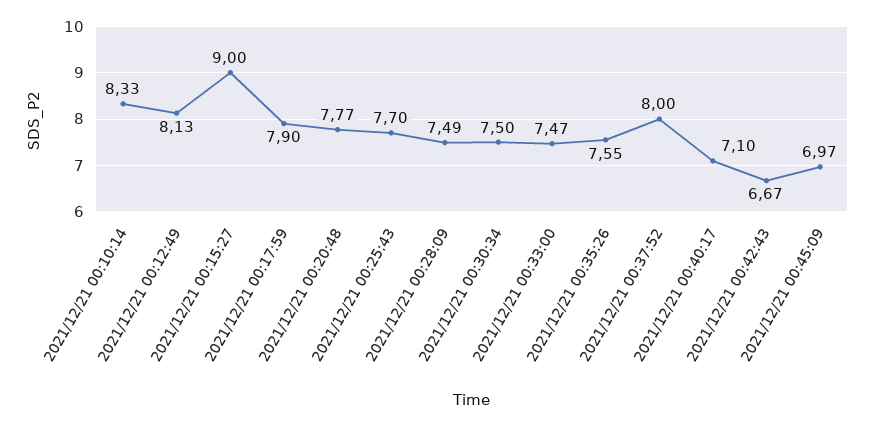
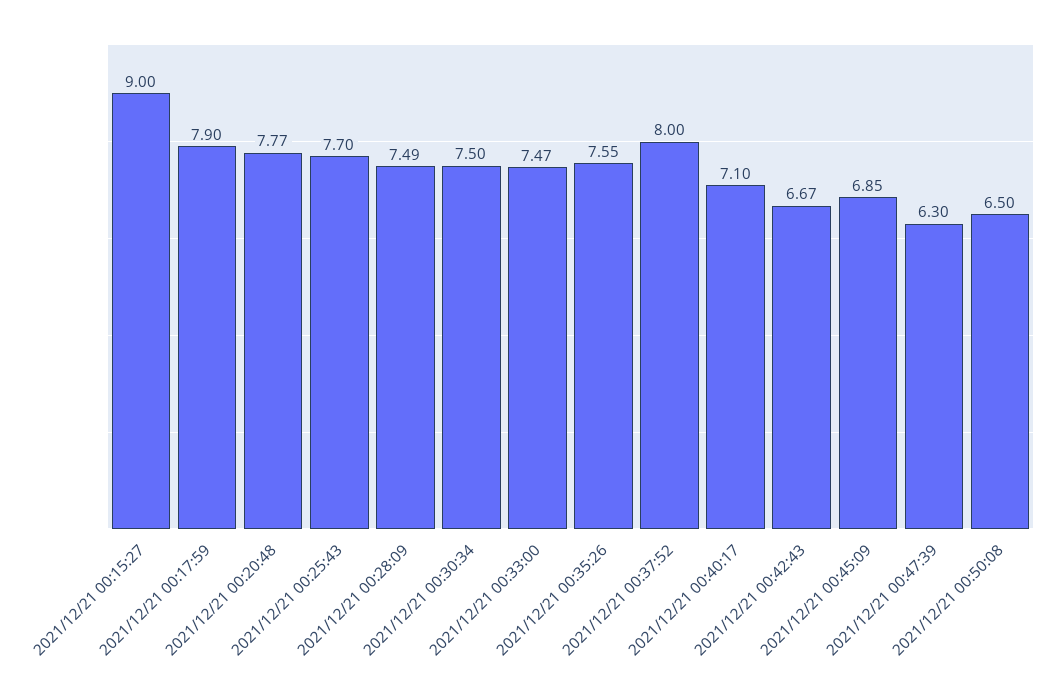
2021/12/21 00:10:14: 8.33 -> none
2021/12/21 00:12:49: 8.13 -> none
2021/12/21 00:45:09: 6.97 -> 6.85
2021/12/21 00:47:39: none -> 6.3
2021/12/21 00:50:08: none -> 6.5

